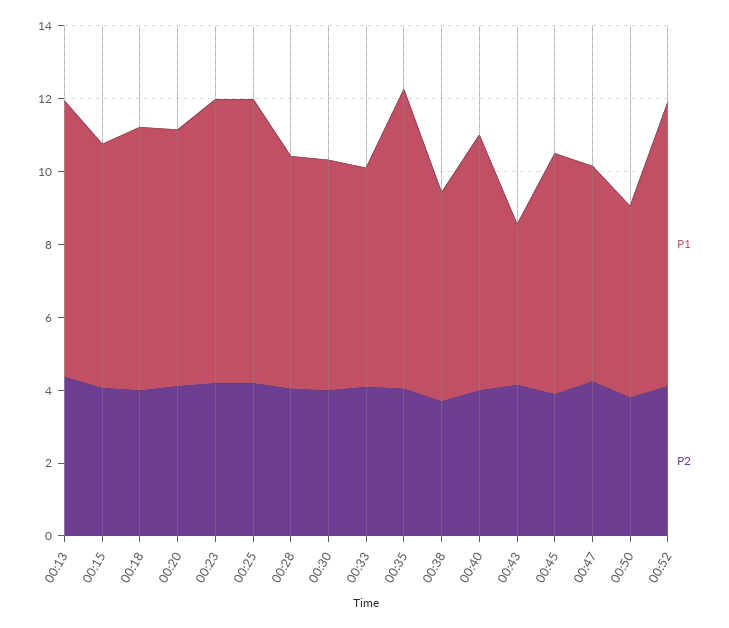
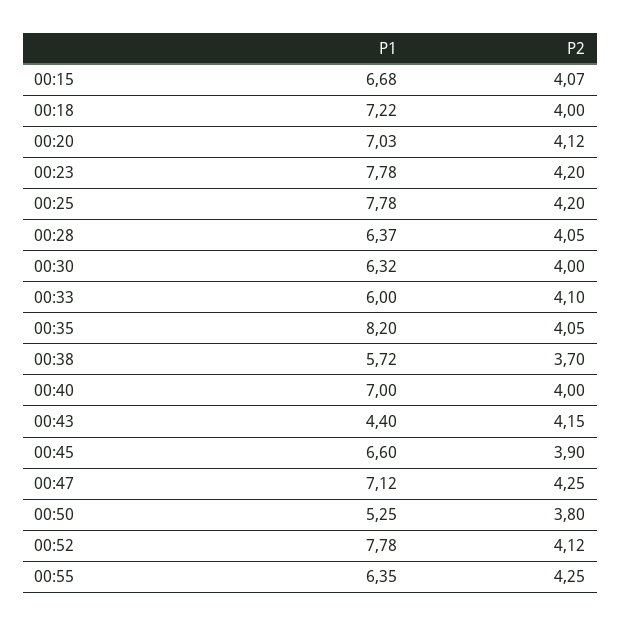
P1, 00:13: 7.5 -> none
P2, 00:13: 4.5 -> none
P1, 00:47: 6 -> 7.12
P1, 00:55: none -> 6.35
P2, 00:55: none -> 4.25

